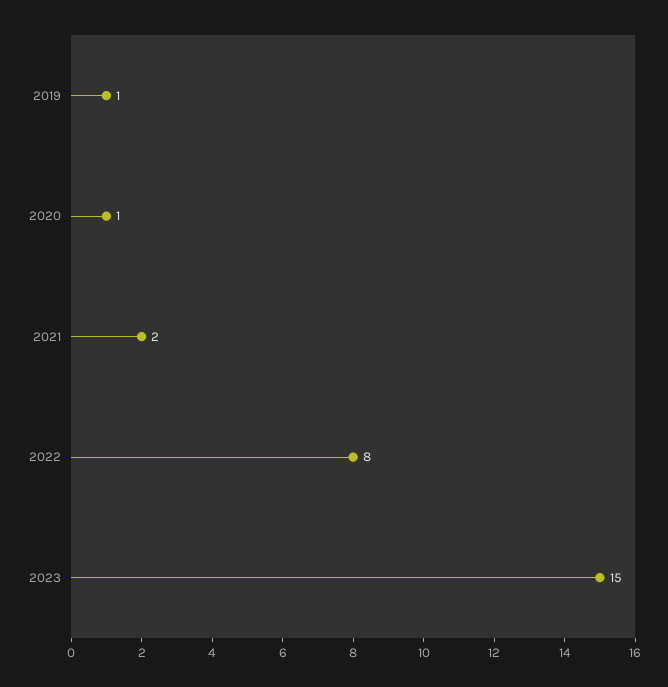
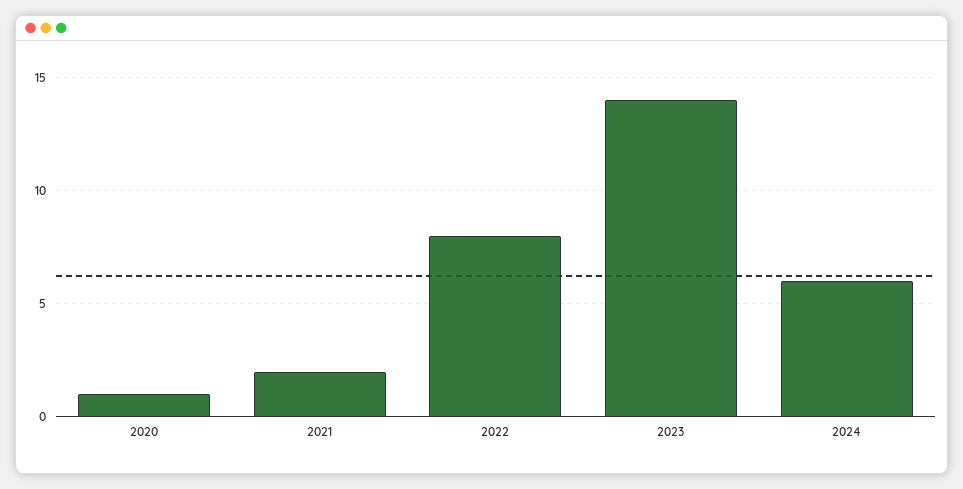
2019: 1 -> none
2023: 15 -> 14
2024: none -> 6

